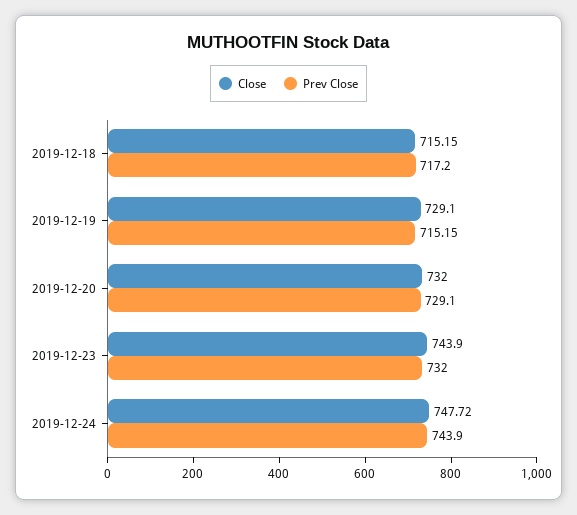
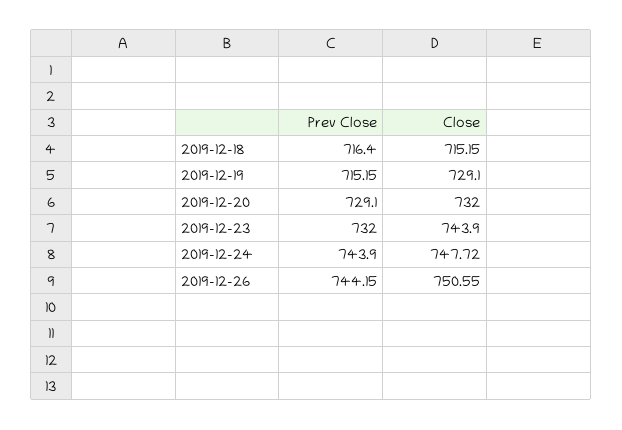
Prev Close, 2019-12-18: 717.2 -> 716.4
Prev Close, 2019-12-26: none -> 744.15
Close, 2019-12-26: none -> 750.55

